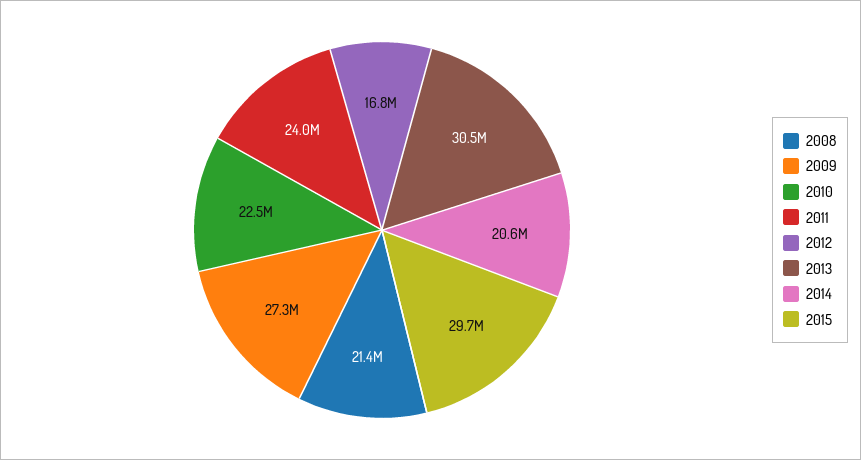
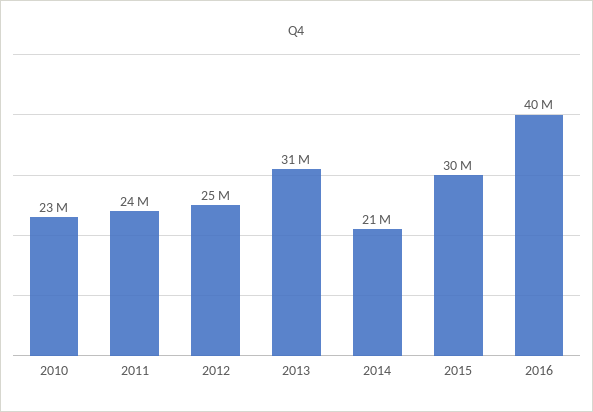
2008: 21400000 -> none
2009: 27300000 -> none
2012: 16800000 -> 25000000
2016: none -> 40000000

